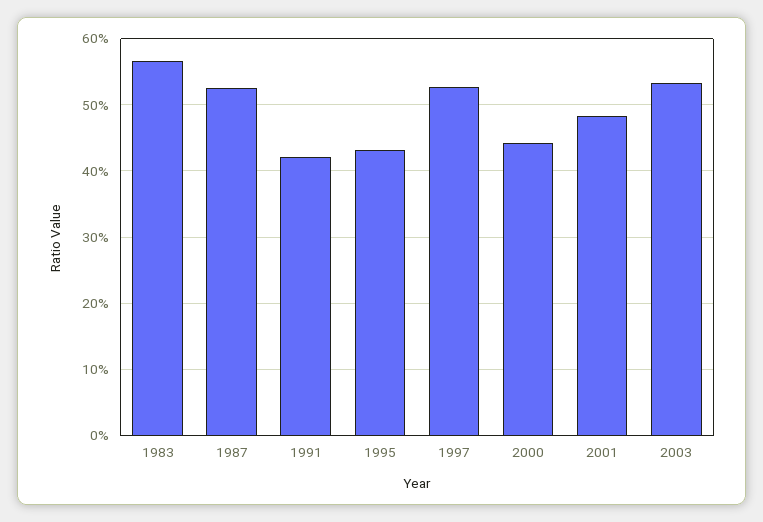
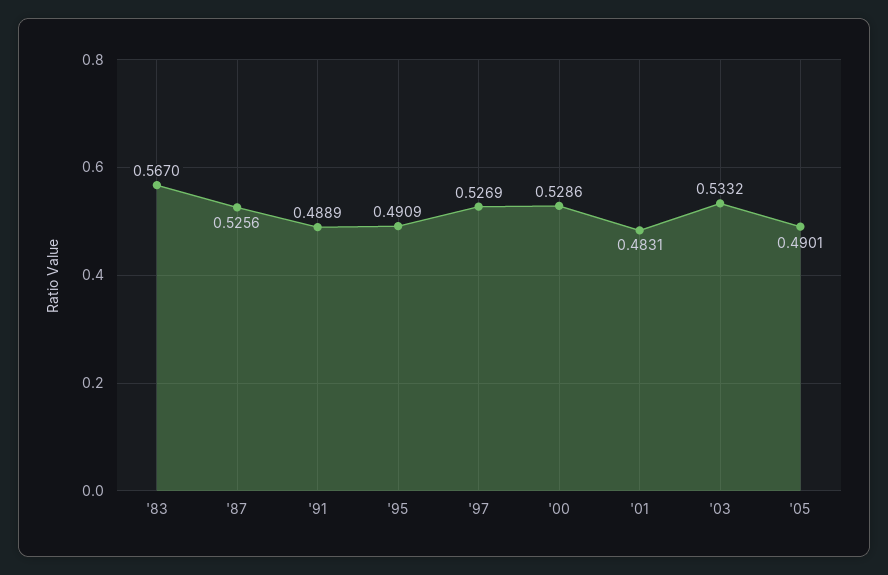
1991: 0.42 -> 0.4889
1995: 0.43 -> 0.4909
2000: 0.44 -> 0.5286
'05: none -> 0.4901

